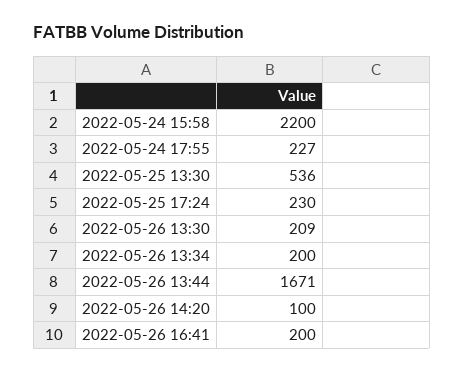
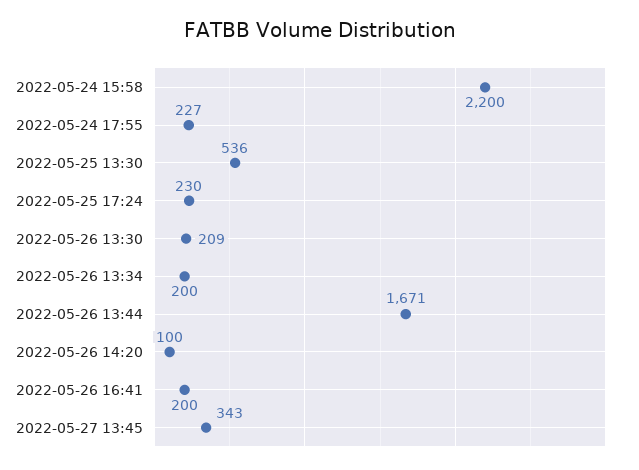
2022-05-27 13:45: none -> 343

